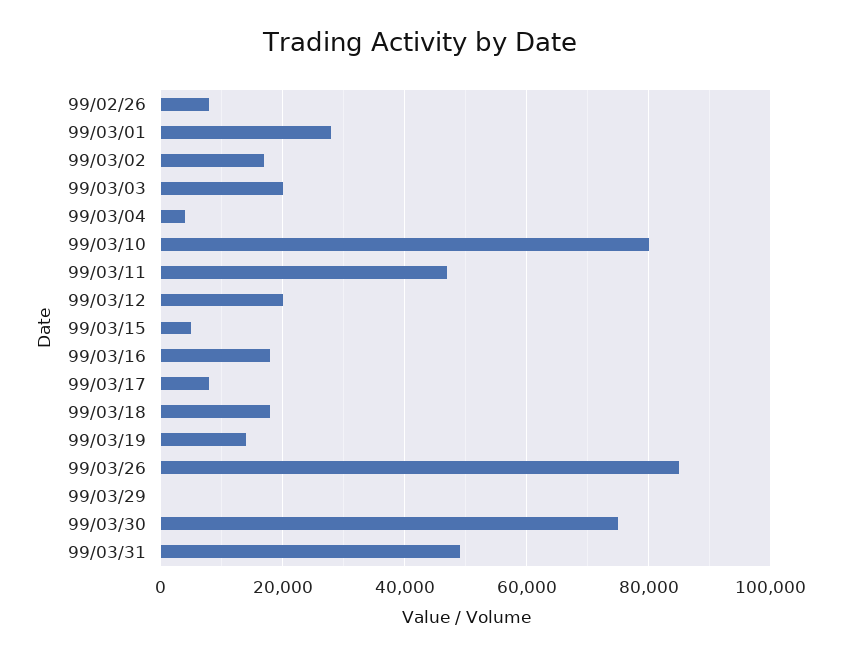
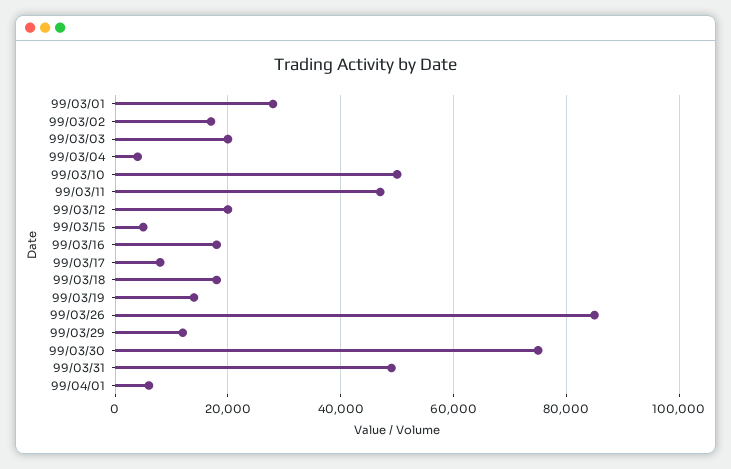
99/02/26: 8000 -> none
99/03/10: 80000 -> 50000
99/03/29: 0 -> 12000
99/04/01: none -> 6000

